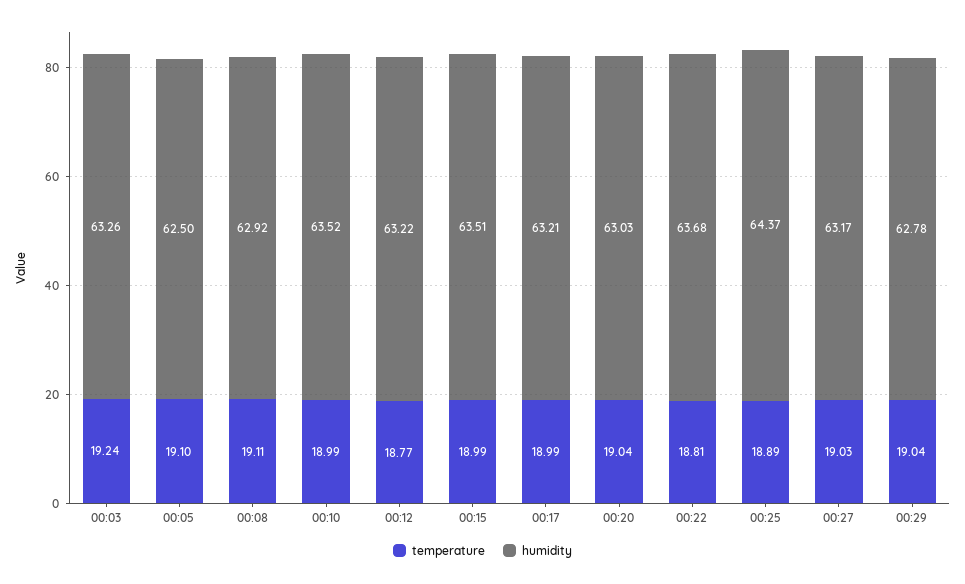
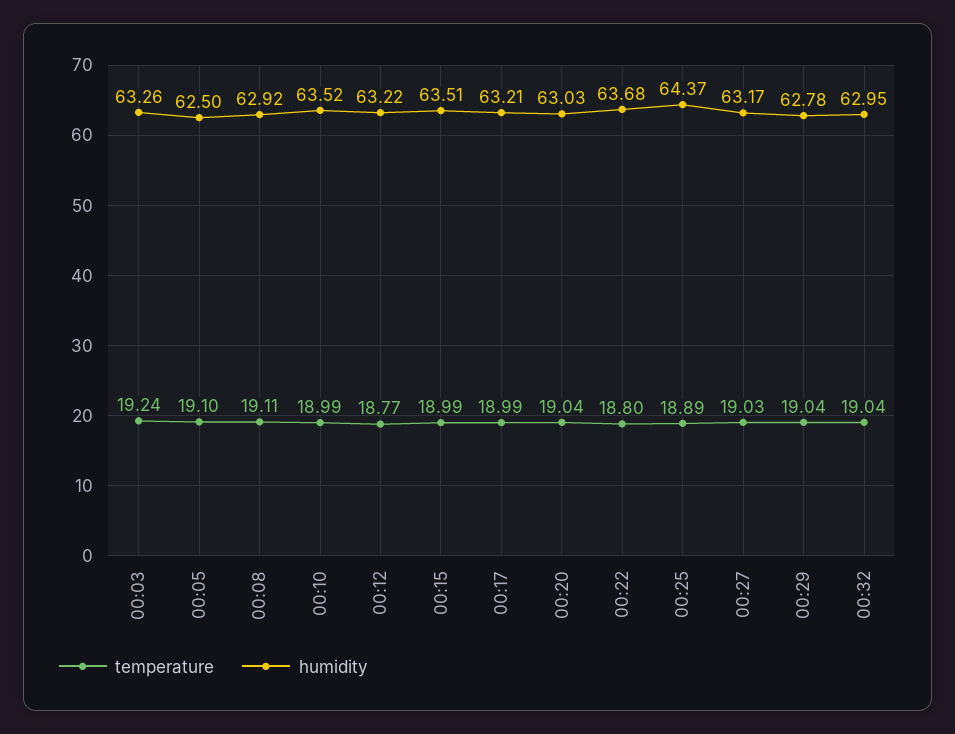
temperature, 00:22: 18.81 -> 18.8
temperature, 00:32: none -> 19.04
humidity, 00:32: none -> 62.95

